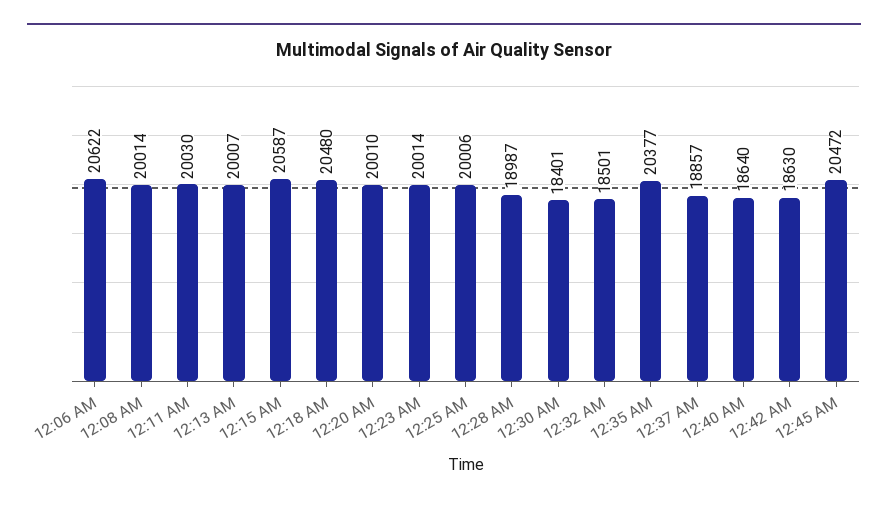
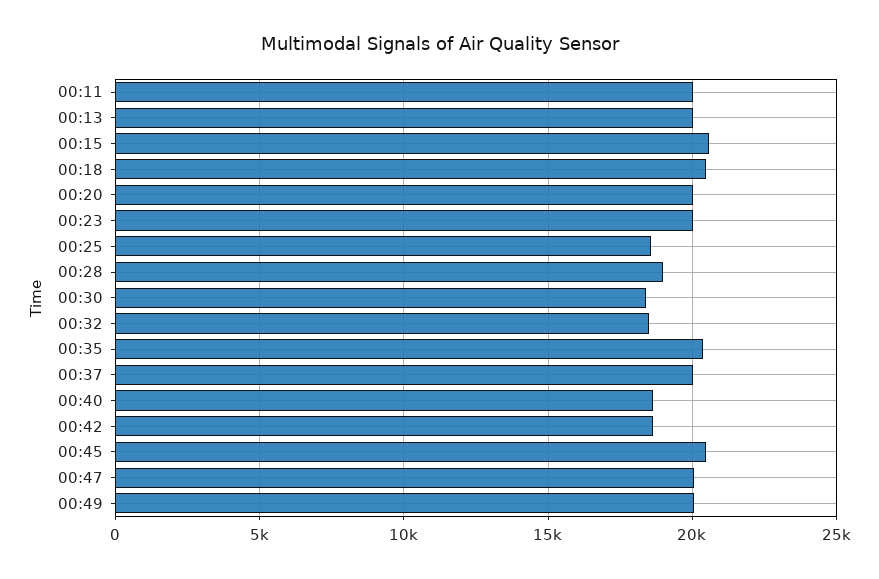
12:06 AM: 20622 -> none
12:08 AM: 20014 -> none
12:25 AM: 20006 -> 18500
12:37 AM: 18857 -> 20000
00:47: none -> 20000
00:49: none -> 20000

